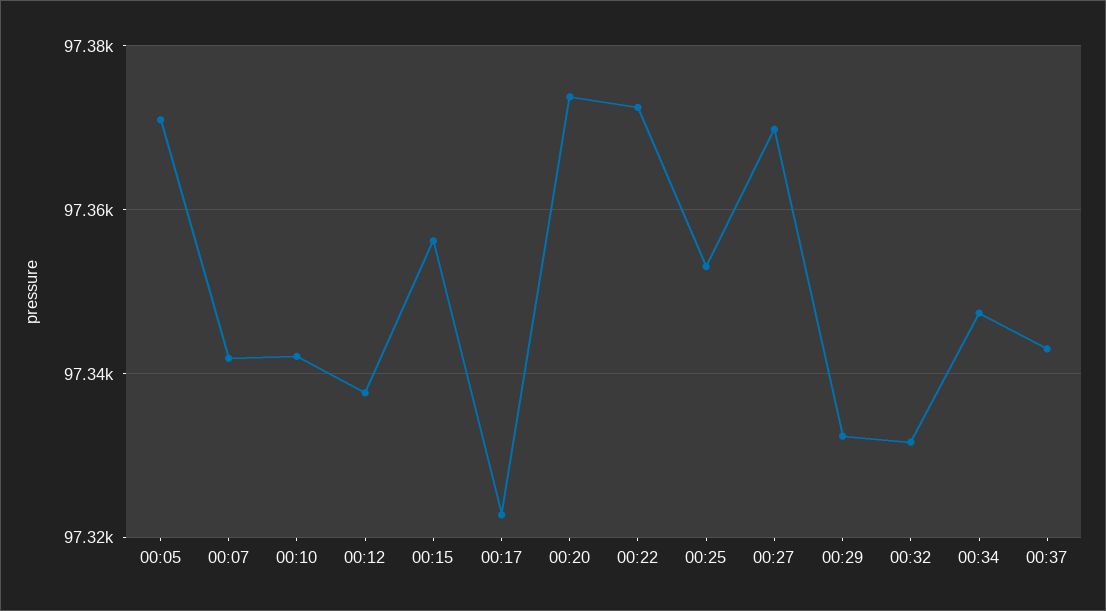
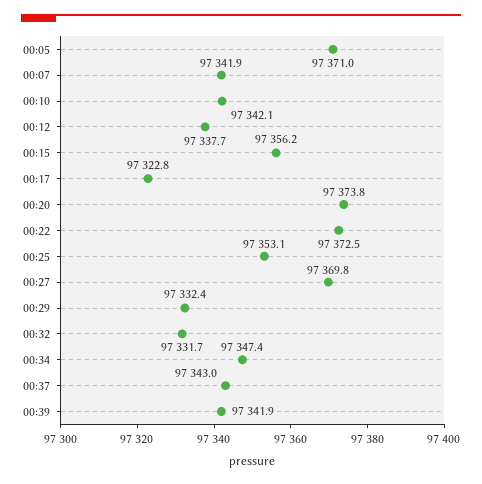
00:39: none -> 97341.9

